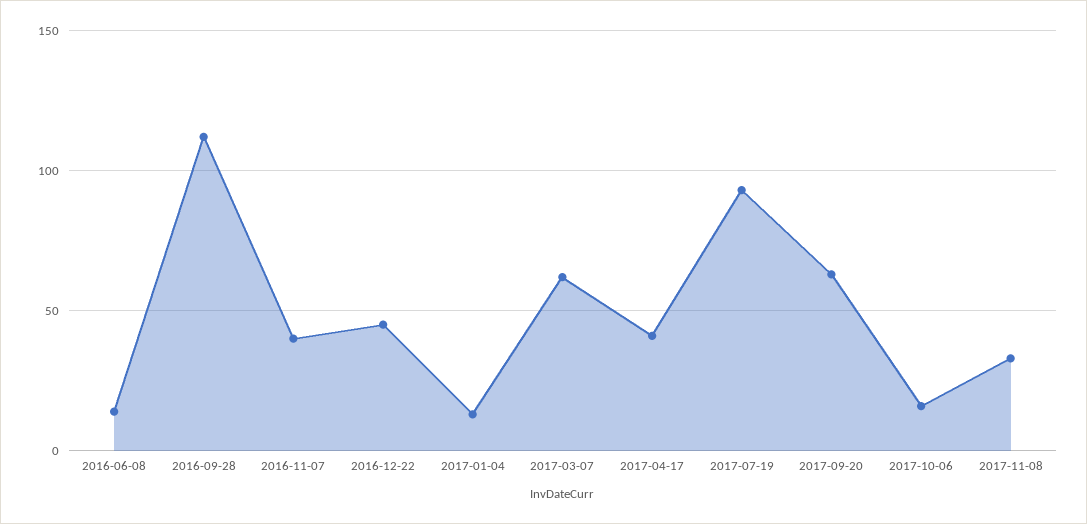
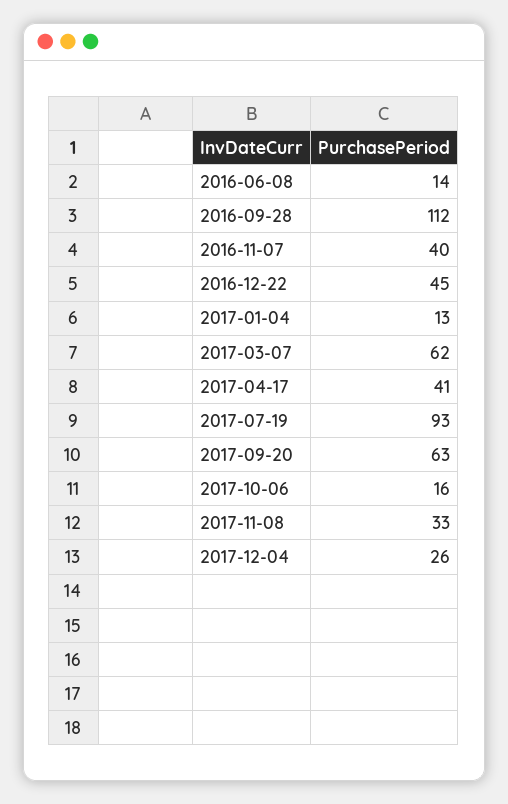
2017-12-04: none -> 26

